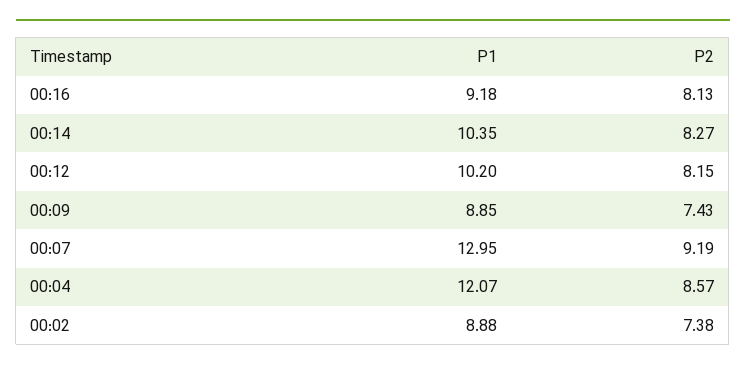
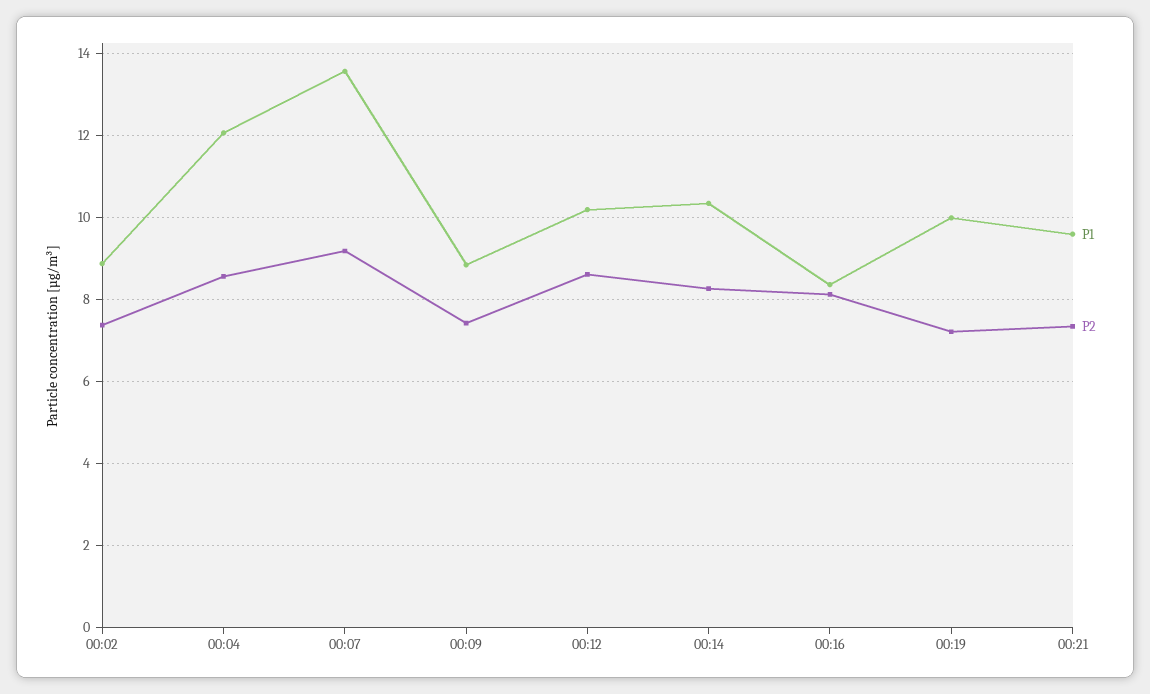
P1, 00:16: 9.18 -> 8.4
P2, 00:12: 8.15 -> 8.6
P1, 00:07: 12.95 -> 13.6
P1, 00:19: none -> 10
P2, 00:19: none -> 7.2
P1, 00:21: none -> 9.6
P2, 00:21: none -> 7.4

